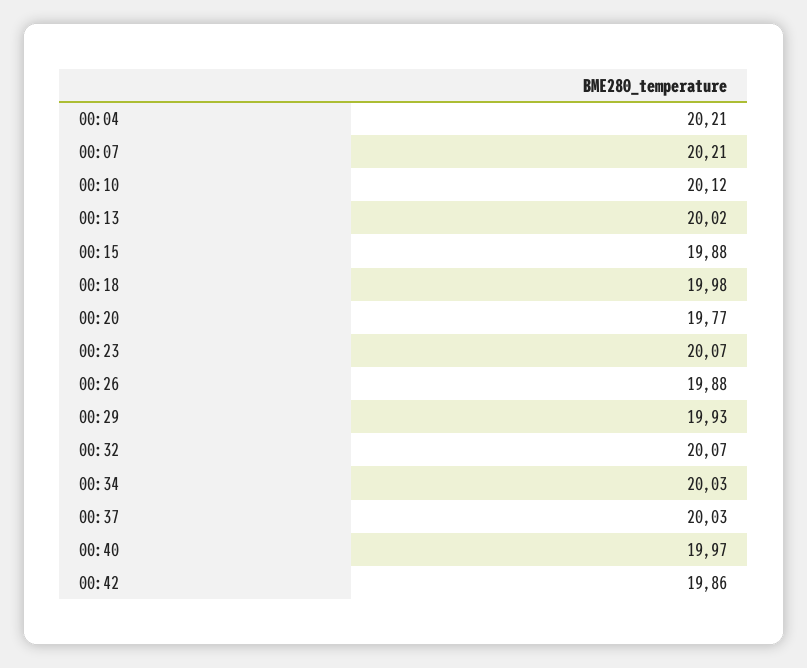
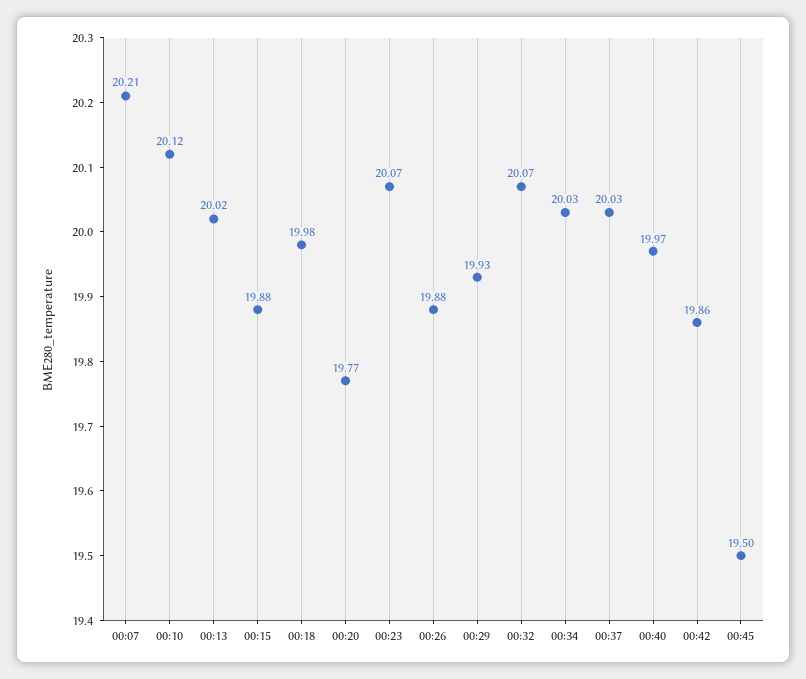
00:04: 20.21 -> none
00:45: none -> 19.5

